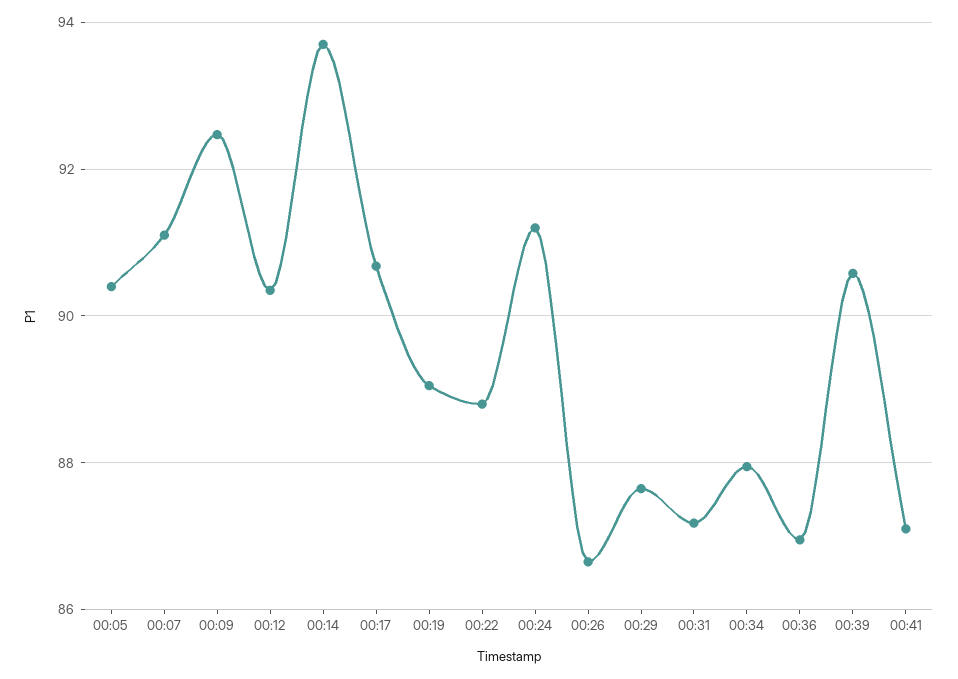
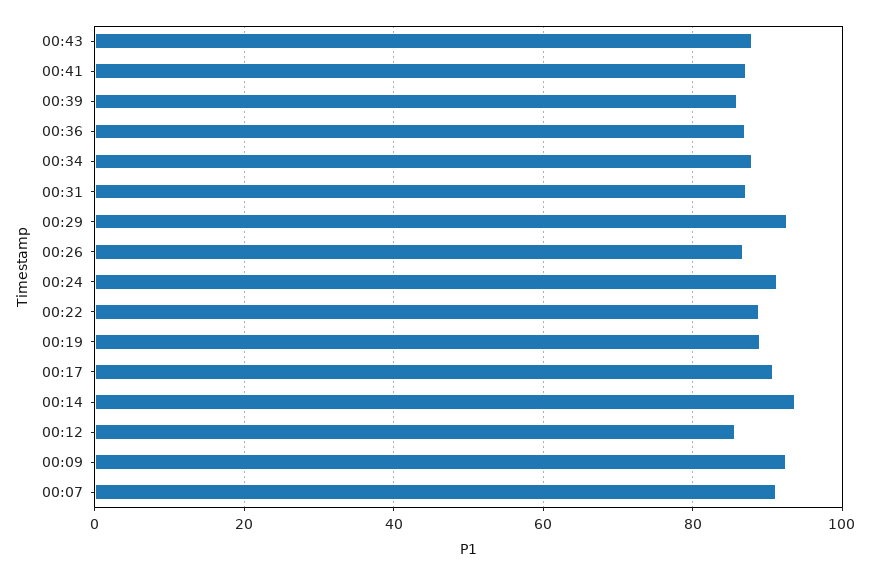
00:05: 90.4 -> none
00:12: 90.4 -> 86
00:29: 87.6 -> 92
00:39: 90.6 -> 86
00:43: none -> 88

